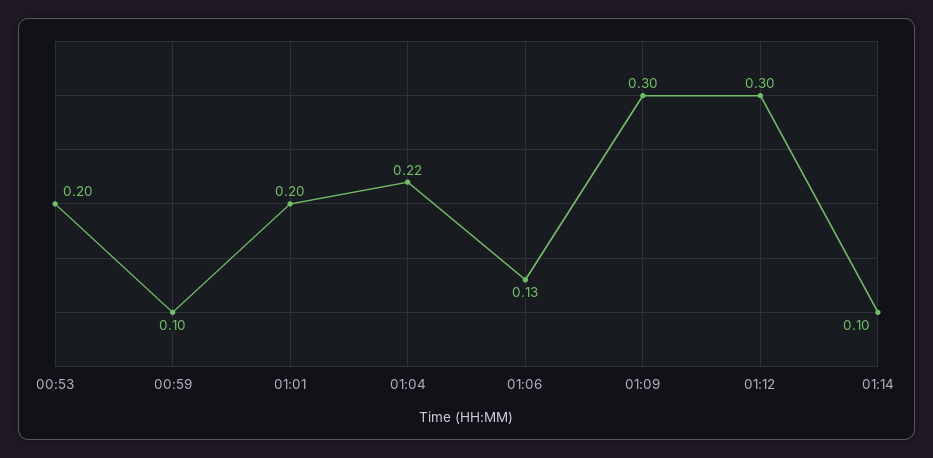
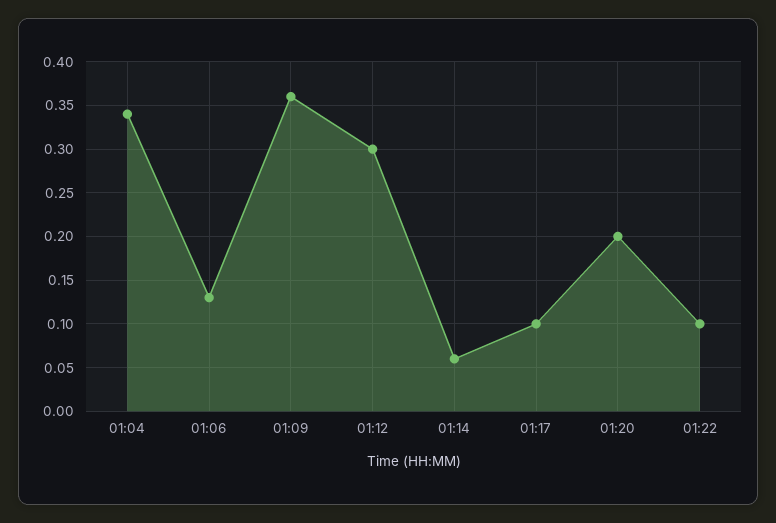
00:53: 0.2 -> none
00:59: 0.1 -> none
01:01: 0.2 -> none
01:04: 0.22 -> 0.34
01:09: 0.3 -> 0.36
01:14: 0.1 -> 0.06
01:17: none -> 0.1
01:20: none -> 0.2
01:22: none -> 0.1

